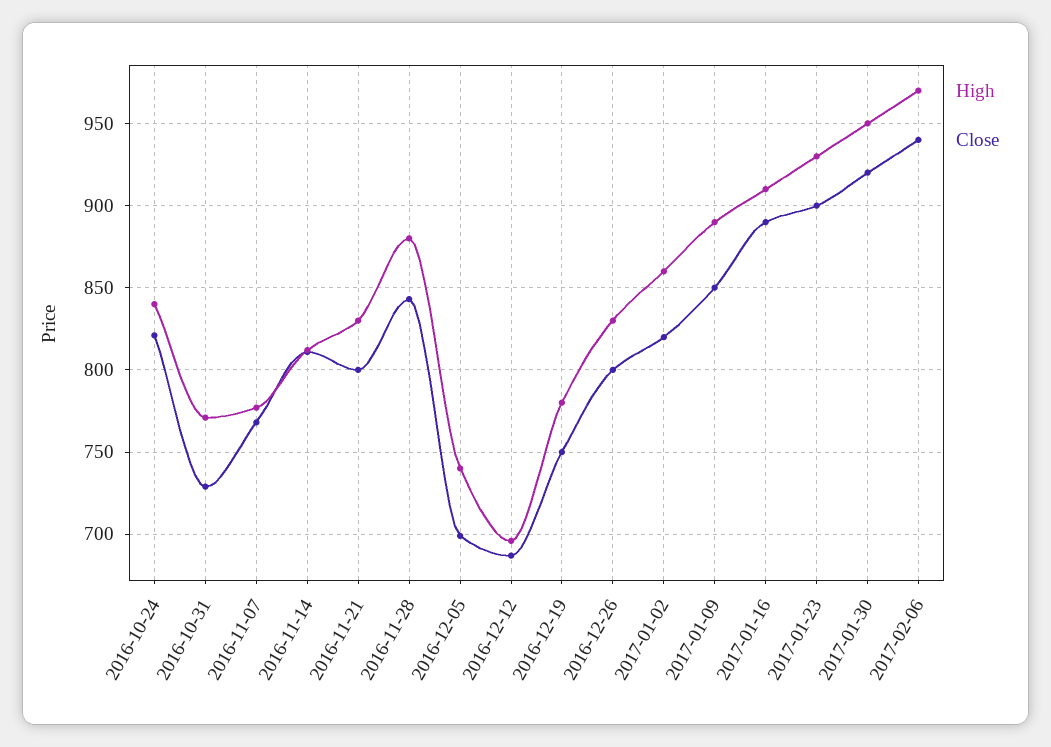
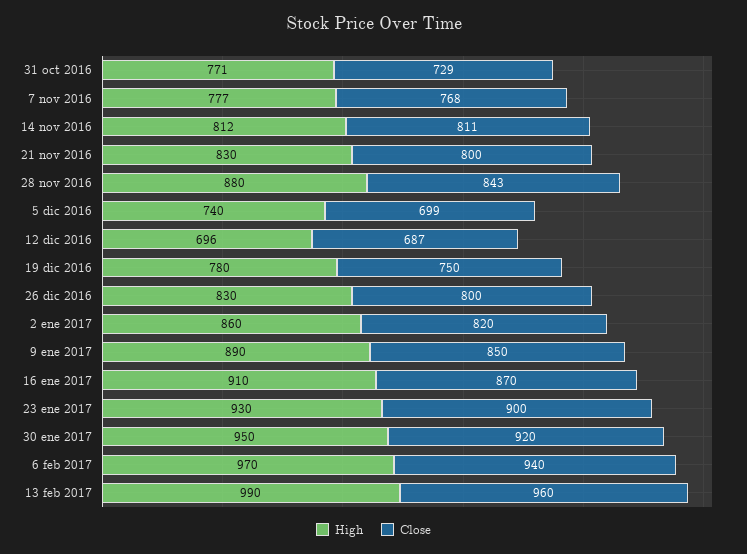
High, 2016-10-24: 840 -> none
Close, 2016-10-24: 820 -> none
Close, 2017-01-16: 890 -> 870
High, 13 feb 2017: none -> 990
Close, 13 feb 2017: none -> 960

